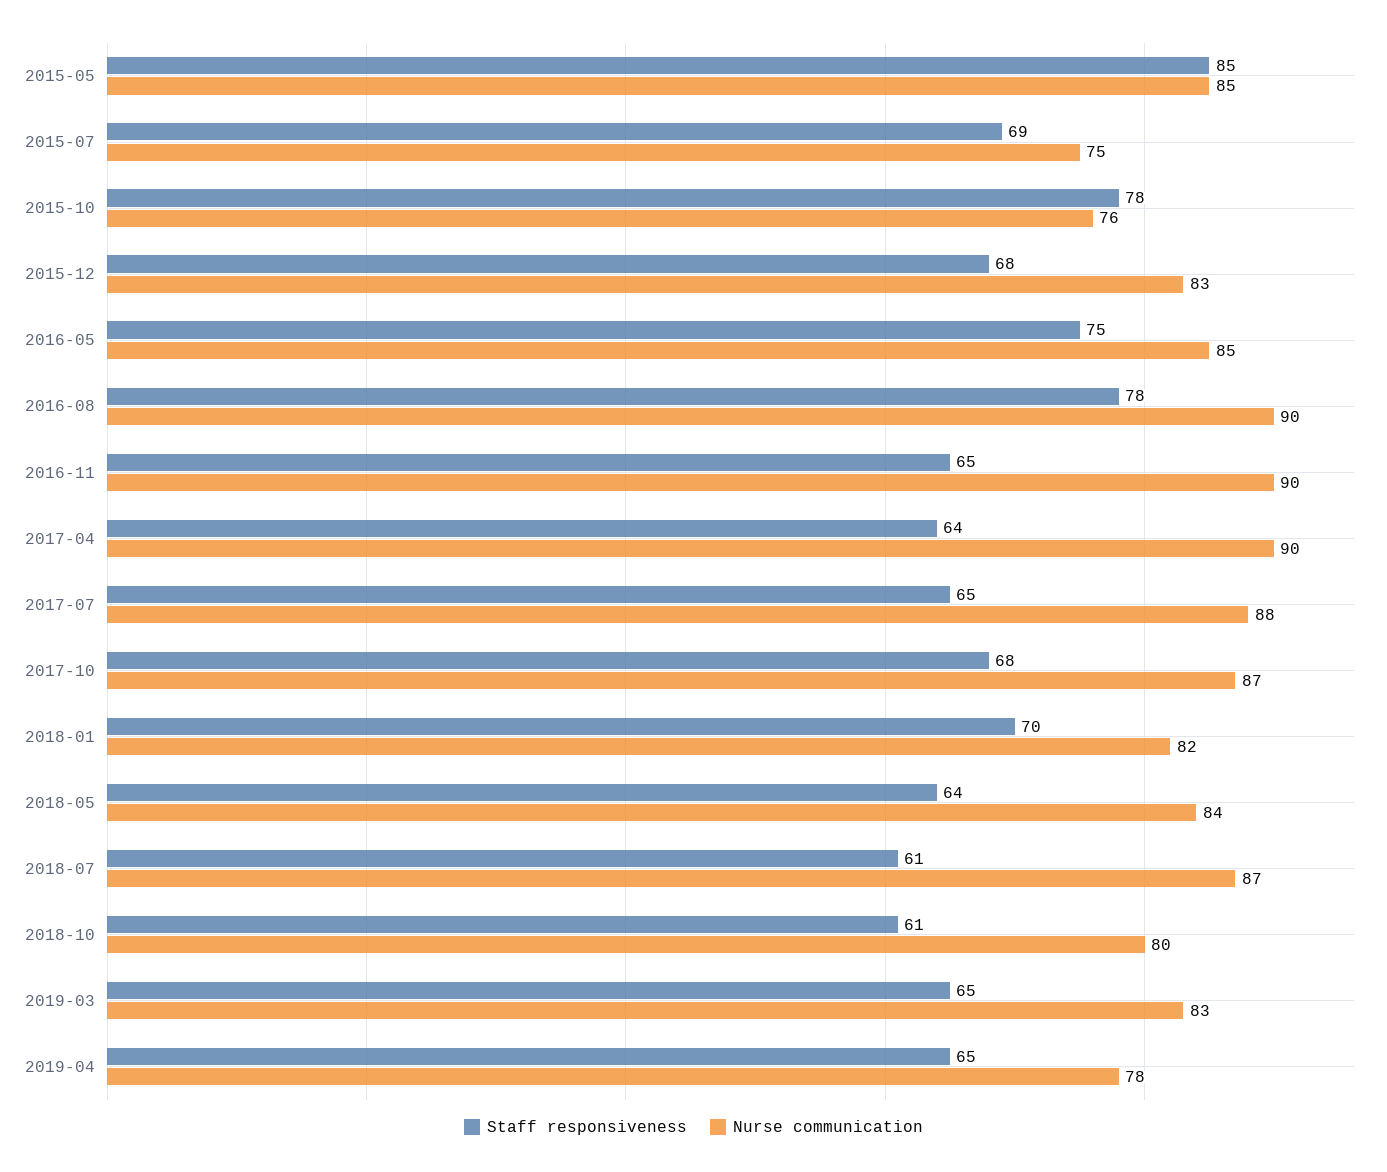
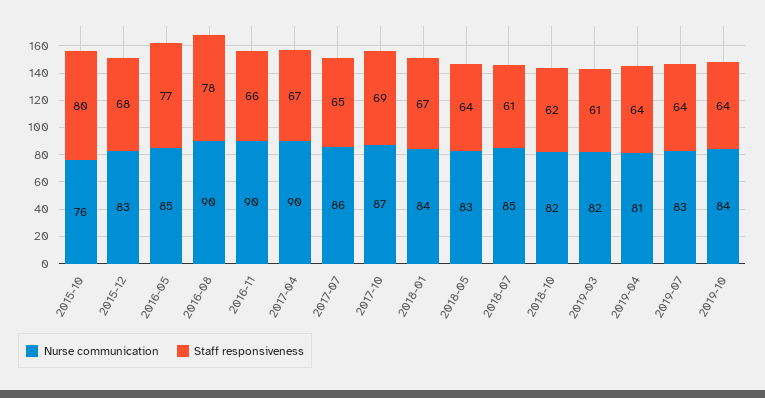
Staff responsiveness, 2015-05: 85 -> none
Nurse communication, 2015-05: 85 -> none
Staff responsiveness, 2015-07: 69 -> none
Nurse communication, 2015-07: 75 -> none
Staff responsiveness, 2015-10: 78 -> 80
Staff responsiveness, 2016-05: 75 -> 77
Staff responsiveness, 2016-11: 65 -> 66
Staff responsiveness, 2017-04: 64 -> 67
Nurse communication, 2017-07: 88 -> 86
Staff responsiveness, 2017-10: 68 -> 69
Staff responsiveness, 2018-01: 70 -> 67
Nurse communication, 2018-01: 82 -> 84
Nurse communication, 2018-05: 84 -> 83
Nurse communication, 2018-07: 87 -> 85
Staff responsiveness, 2018-10: 61 -> 62
Nurse communication, 2018-10: 80 -> 82
Staff responsiveness, 2019-03: 65 -> 61
Nurse communication, 2019-03: 83 -> 82
Staff responsiveness, 2019-04: 65 -> 64
Nurse communication, 2019-04: 78 -> 81
Nurse communication, 2019-07: none -> 83
Staff responsiveness, 2019-07: none -> 64
Nurse communication, 2019-10: none -> 84
Staff responsiveness, 2019-10: none -> 64

